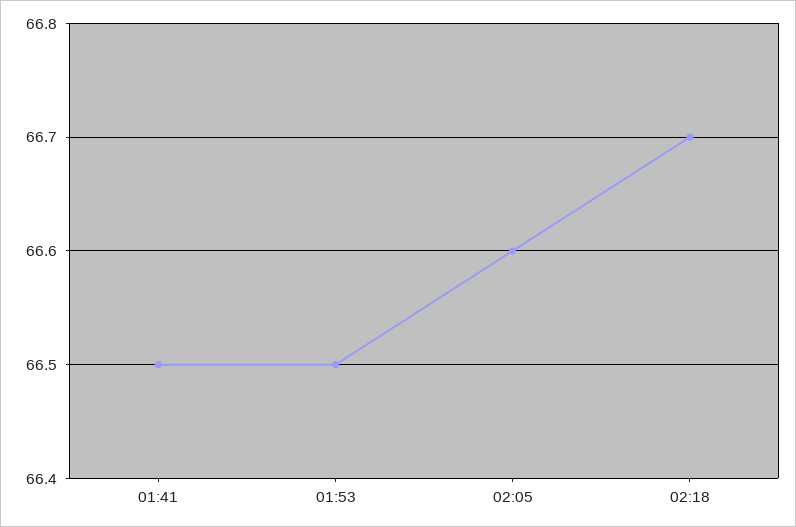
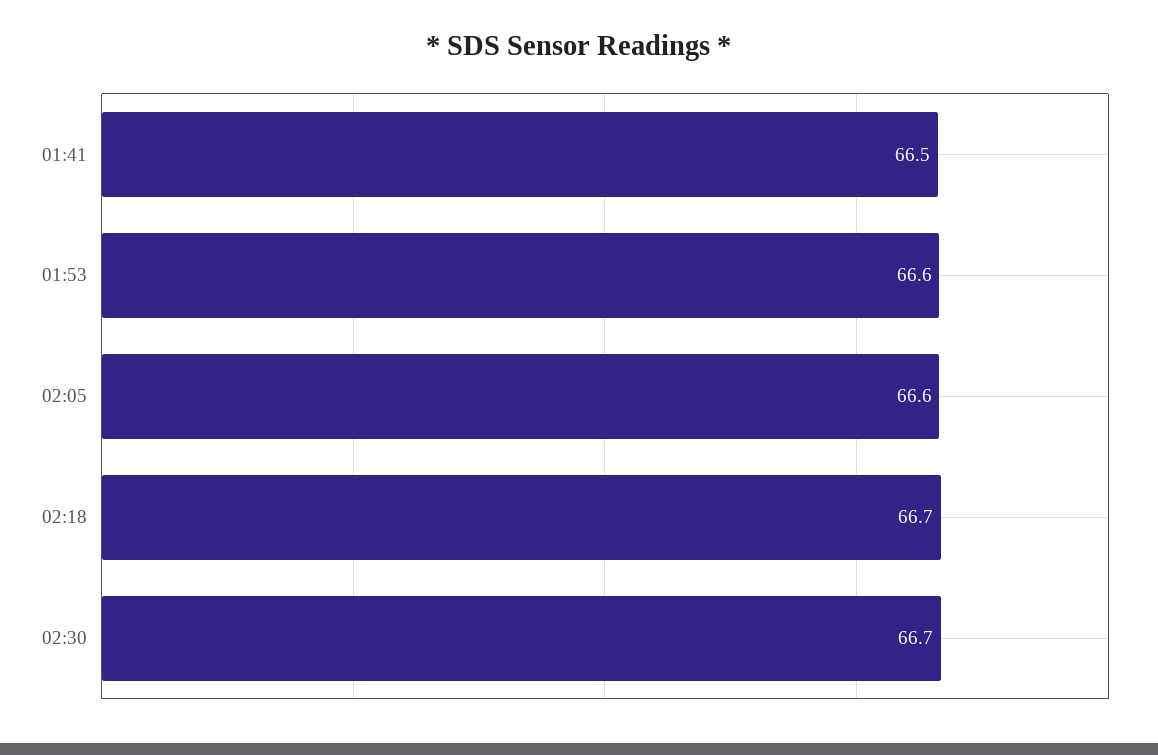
01:53: 66.5 -> 66.6
02:30: none -> 66.7

